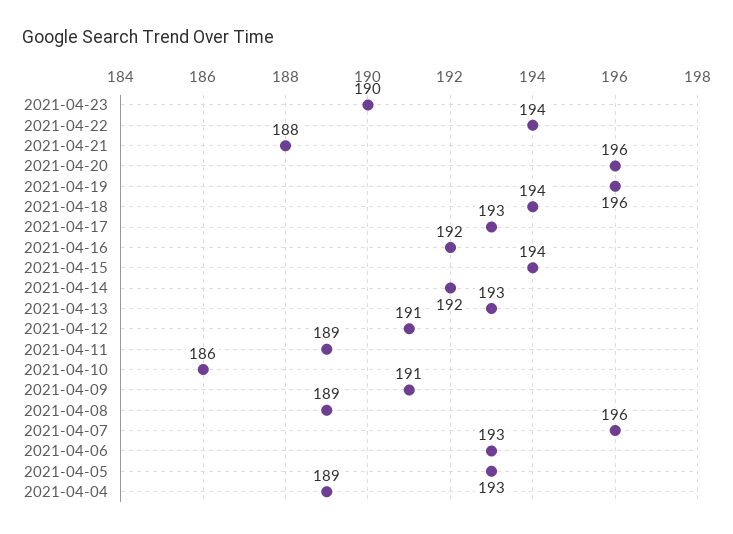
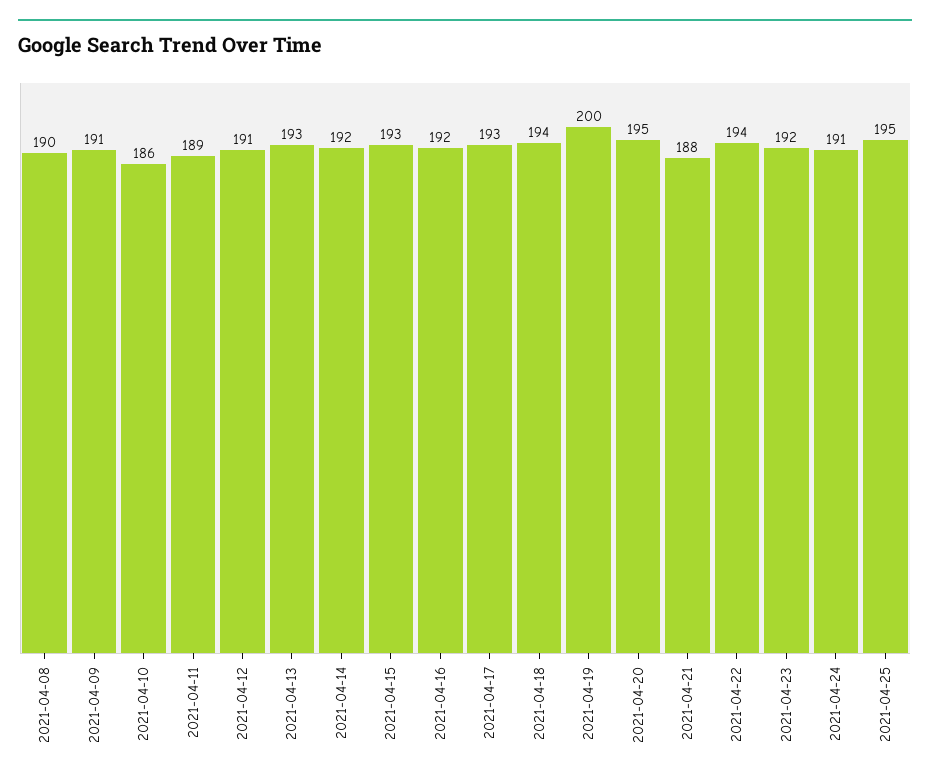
2021-04-23: 190 -> 192
2021-04-20: 196 -> 195
2021-04-19: 196 -> 200
2021-04-15: 194 -> 193
2021-04-08: 189 -> 190
2021-04-07: 196 -> none
2021-04-06: 193 -> none
2021-04-05: 193 -> none
2021-04-04: 189 -> none
2021-04-24: none -> 191
2021-04-25: none -> 195

